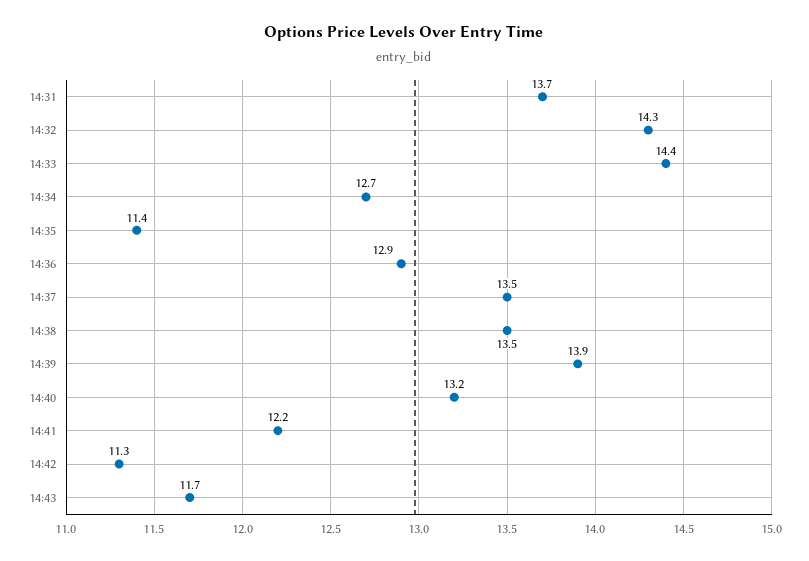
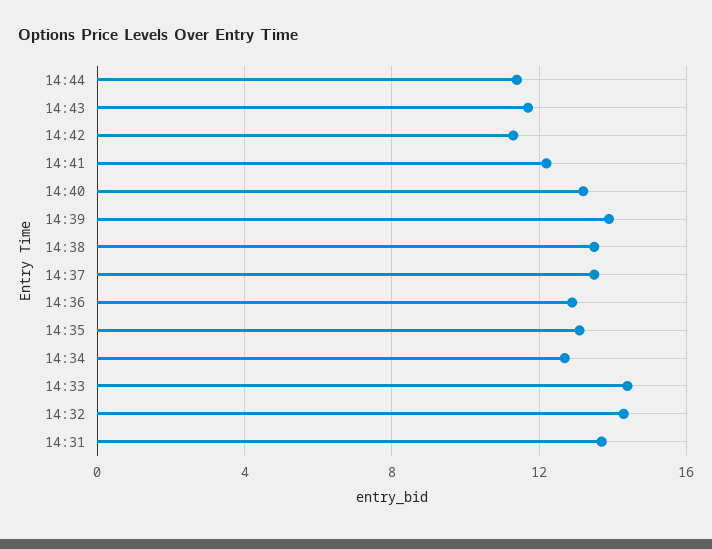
14:35: 11.4 -> 13
14:44: none -> 11.5

